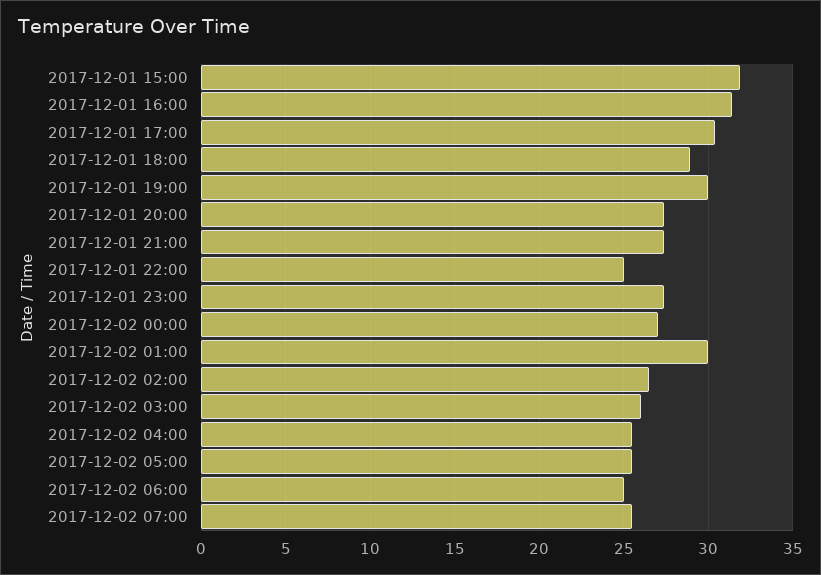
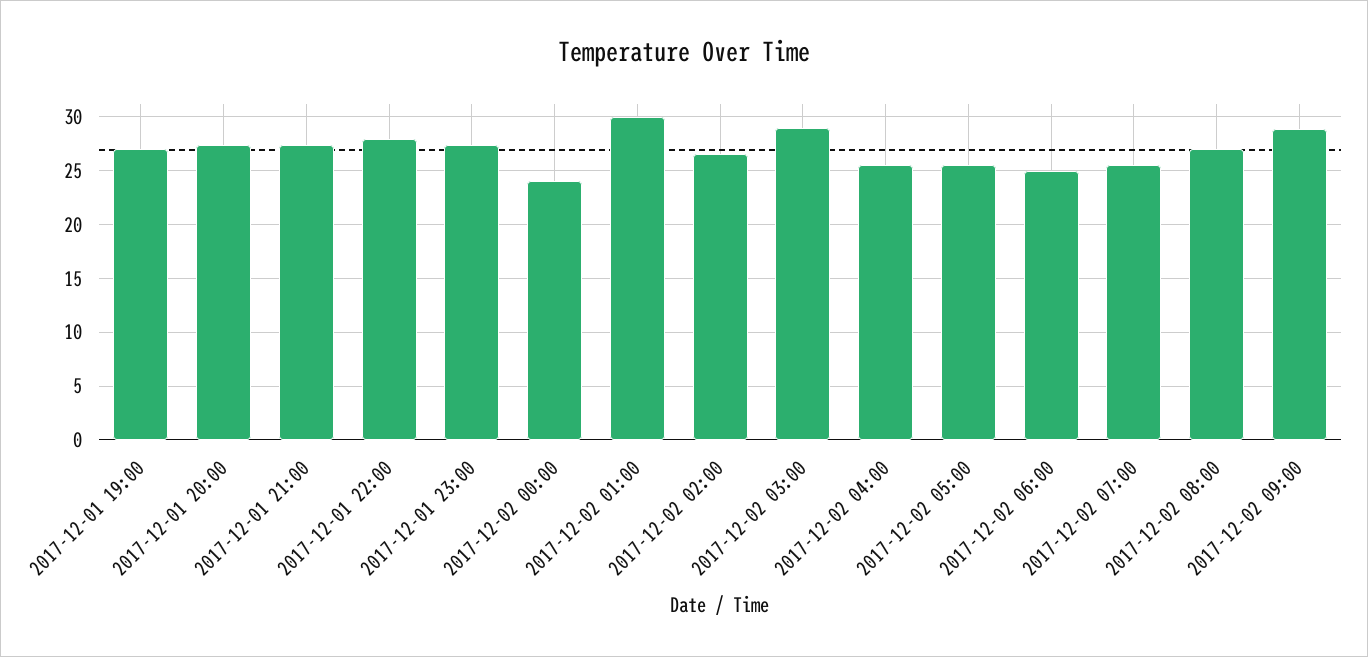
2017-12-01 15:00: 32 -> none
2017-12-01 16:00: 31.5 -> none
2017-12-01 17:00: 30.5 -> none
2017-12-01 18:00: 29 -> none
2017-12-01 19:00: 30 -> 27
2017-12-01 22:00: 25 -> 28
2017-12-02 00:00: 27 -> 24
2017-12-02 03:00: 26 -> 29
2017-12-02 08:00: none -> 27
2017-12-02 09:00: none -> 29

